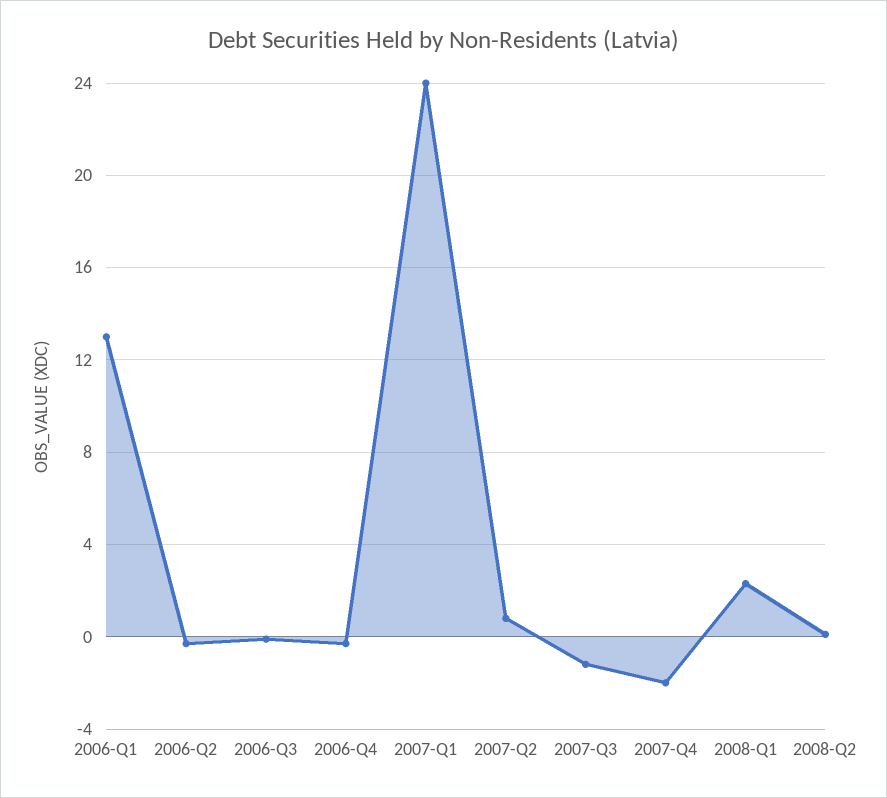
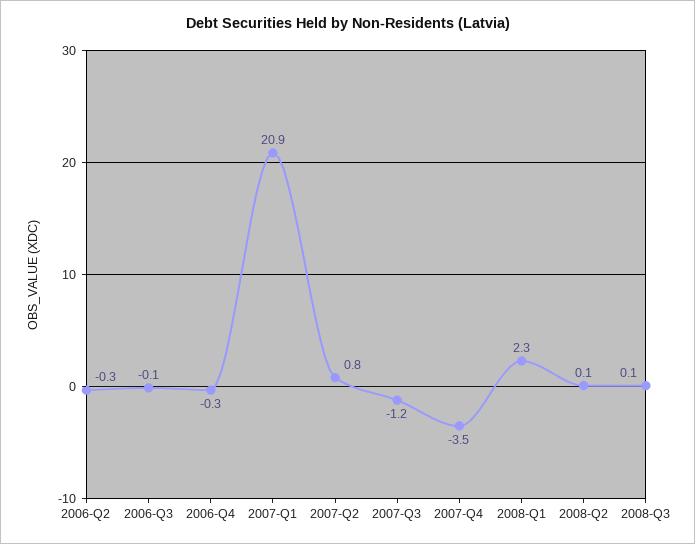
2006-Q1: 13 -> none
2007-Q1: 24 -> 20.9
2007-Q4: -2 -> -3.5
2008-Q3: none -> 0.1

